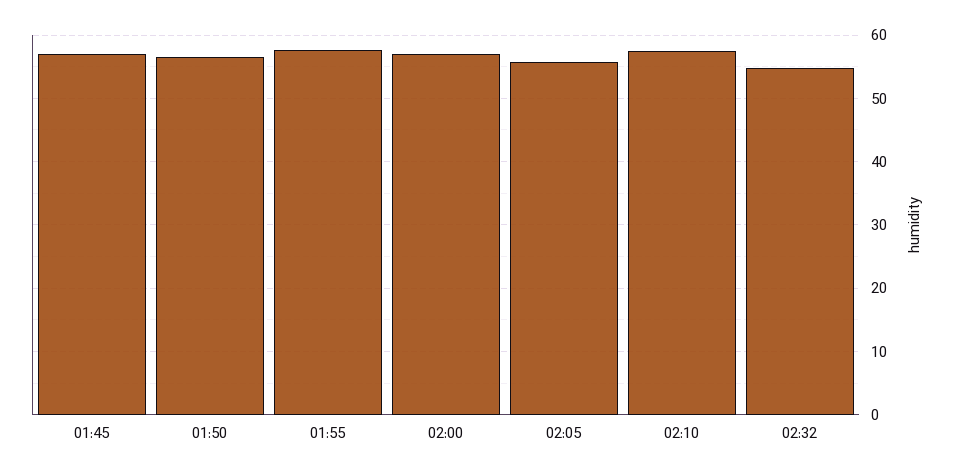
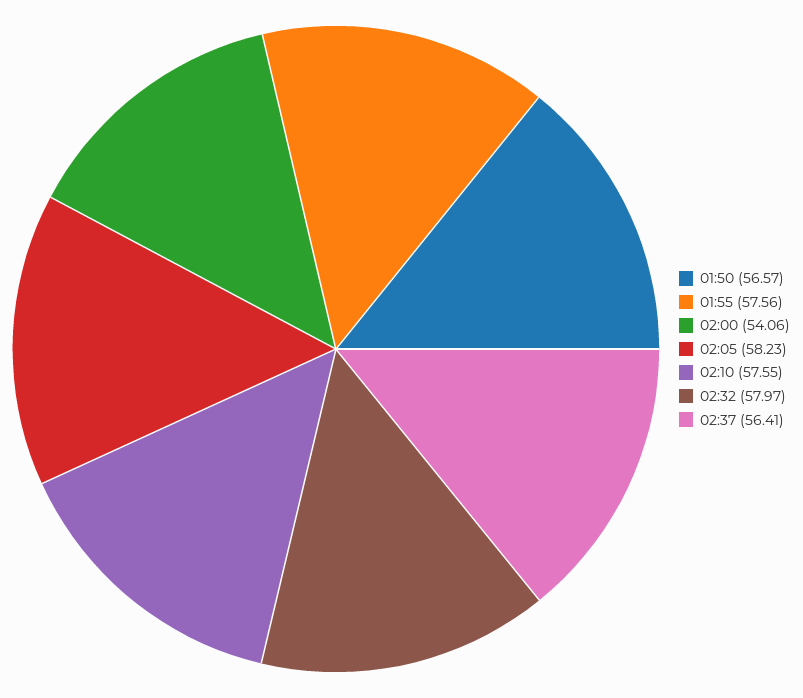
01:45: 57 -> none
02:00: 57 -> 54.06
02:05: 56 -> 58.23
02:32: 55 -> 57.97
02:37: none -> 56.41

